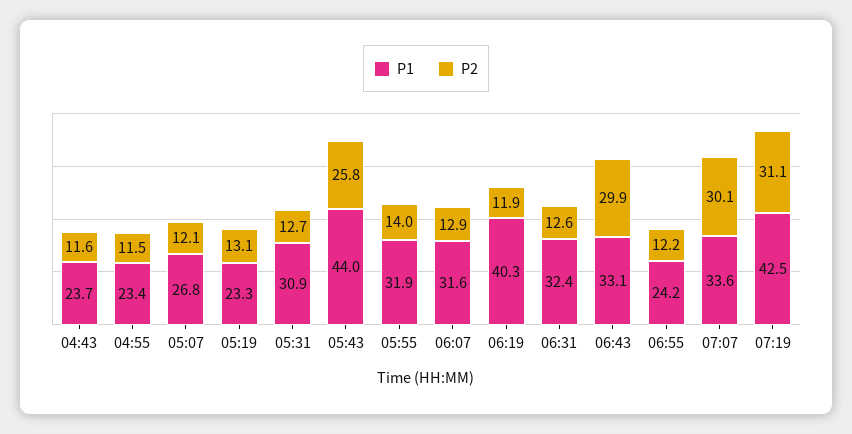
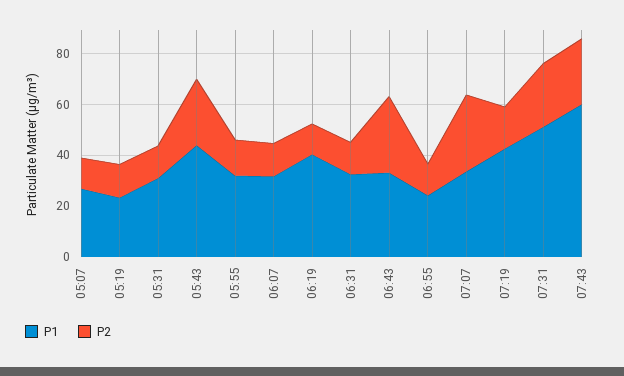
P1, 04:43: 23.7 -> none
P2, 04:43: 11.6 -> none
P1, 04:55: 23.4 -> none
P2, 04:55: 11.5 -> none
P2, 07:19: 31.1 -> 15
P1, 07:31: none -> 50
P2, 07:31: none -> 25
P1, 07:43: none -> 60
P2, 07:43: none -> 25

